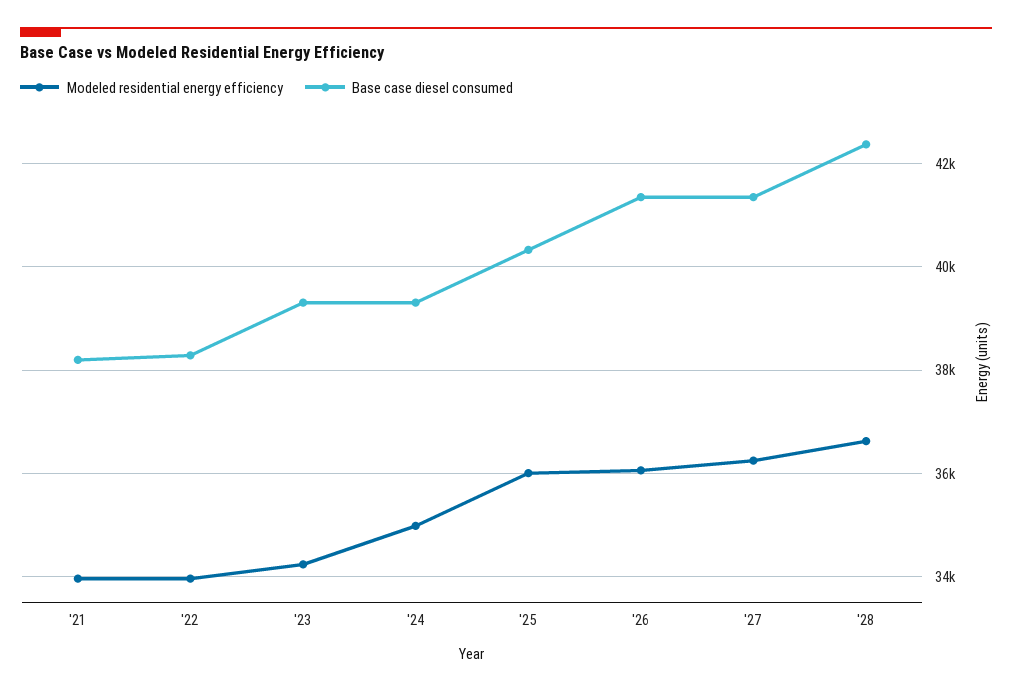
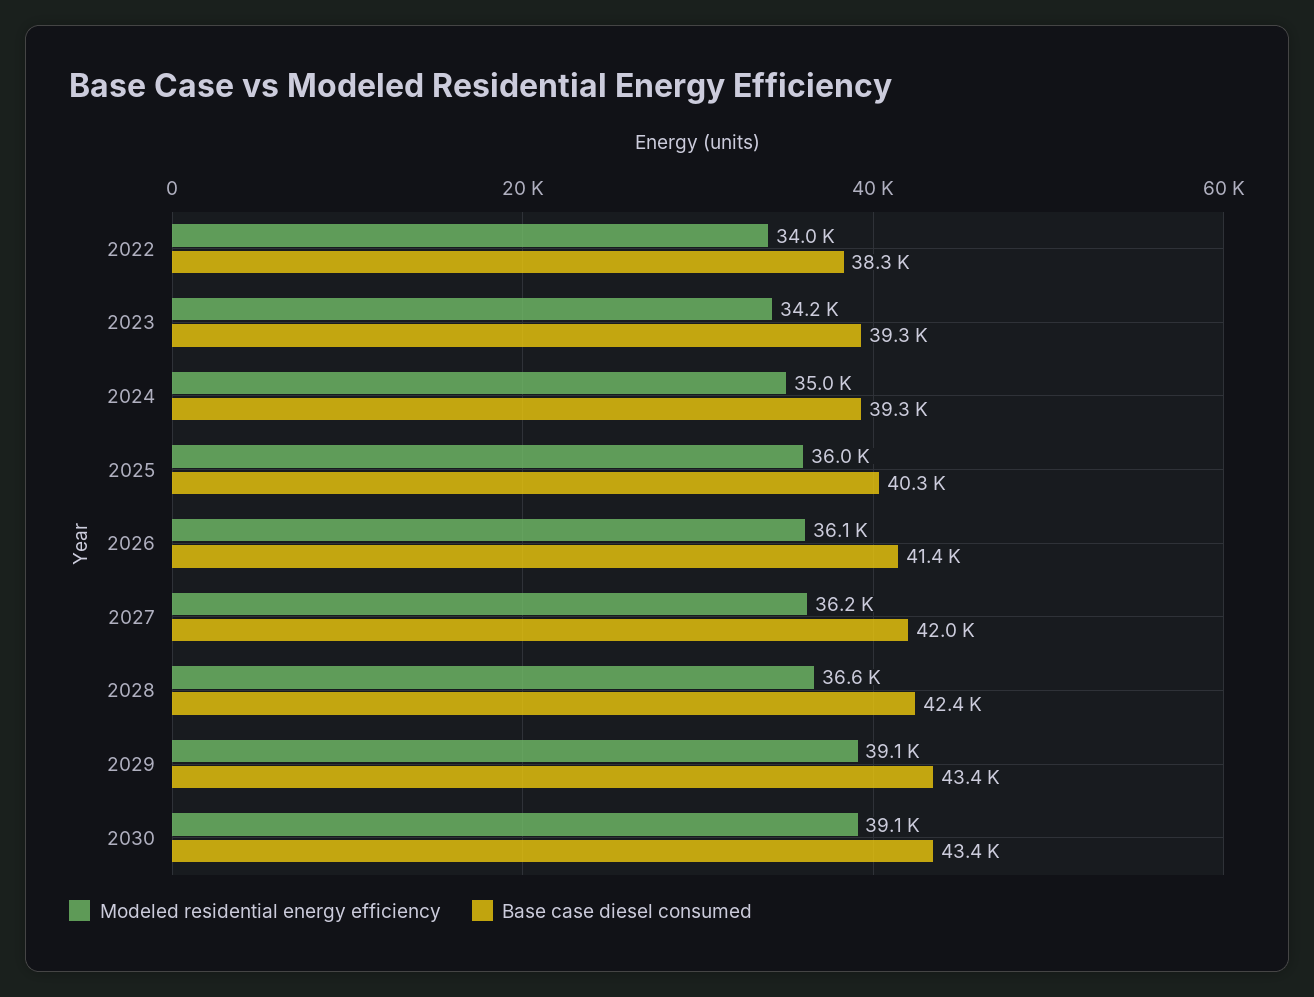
Modeled residential energy efficiency, '21: 34000 -> none
Base case diesel consumed, '21: 38200 -> none
Base case diesel consumed, '27: 41400 -> 42000
Modeled residential energy efficiency, 2029: none -> 39100
Base case diesel consumed, 2029: none -> 43400
Modeled residential energy efficiency, 2030: none -> 39100
Base case diesel consumed, 2030: none -> 43400

